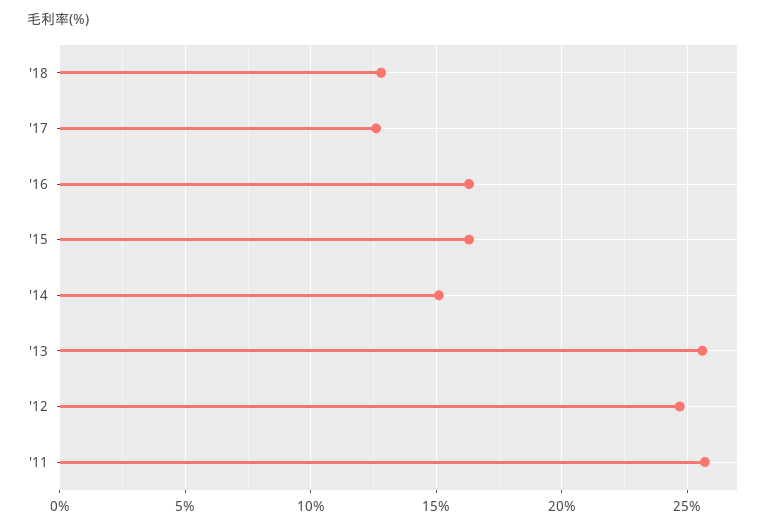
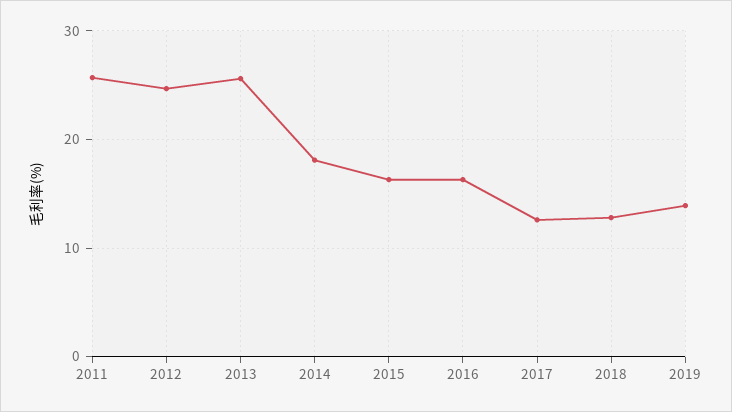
'14: 15 -> 18
2019: none -> 14

